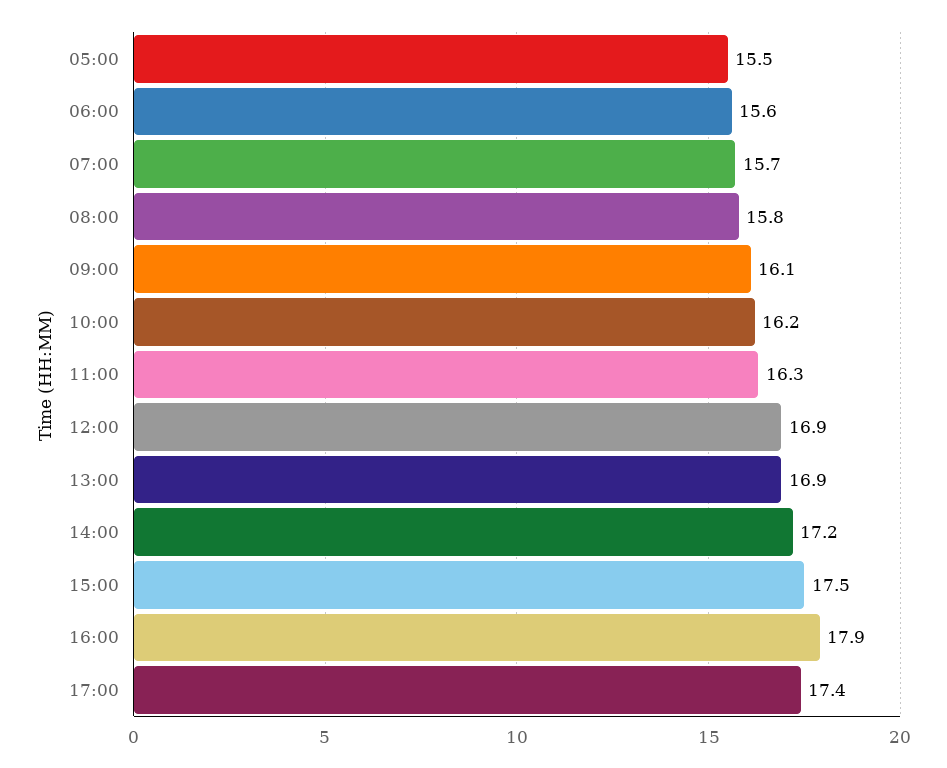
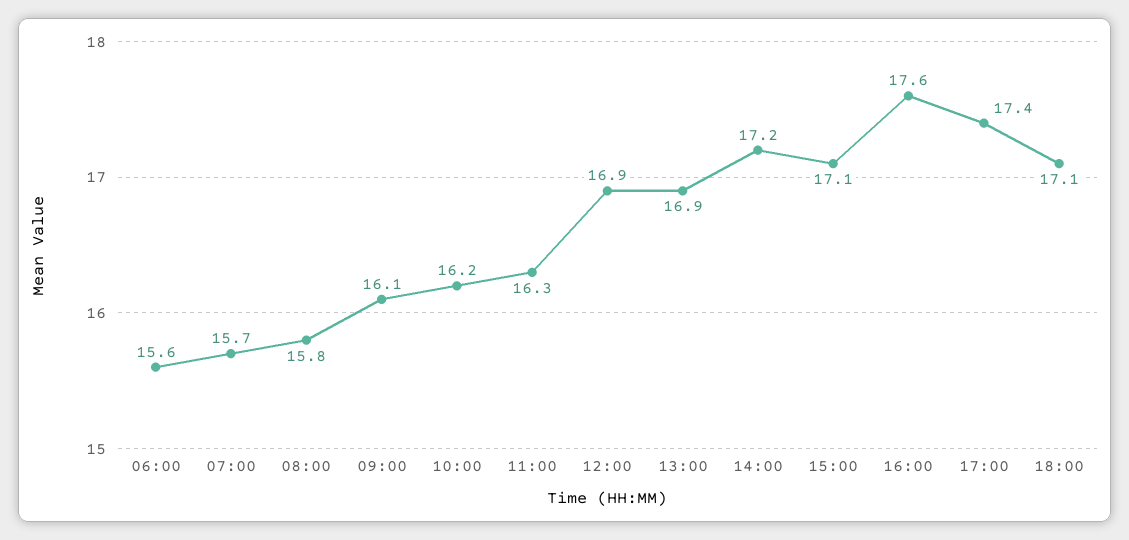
05:00: 15.5 -> none
15:00: 17.5 -> 17.1
16:00: 17.9 -> 17.6
18:00: none -> 17.1

